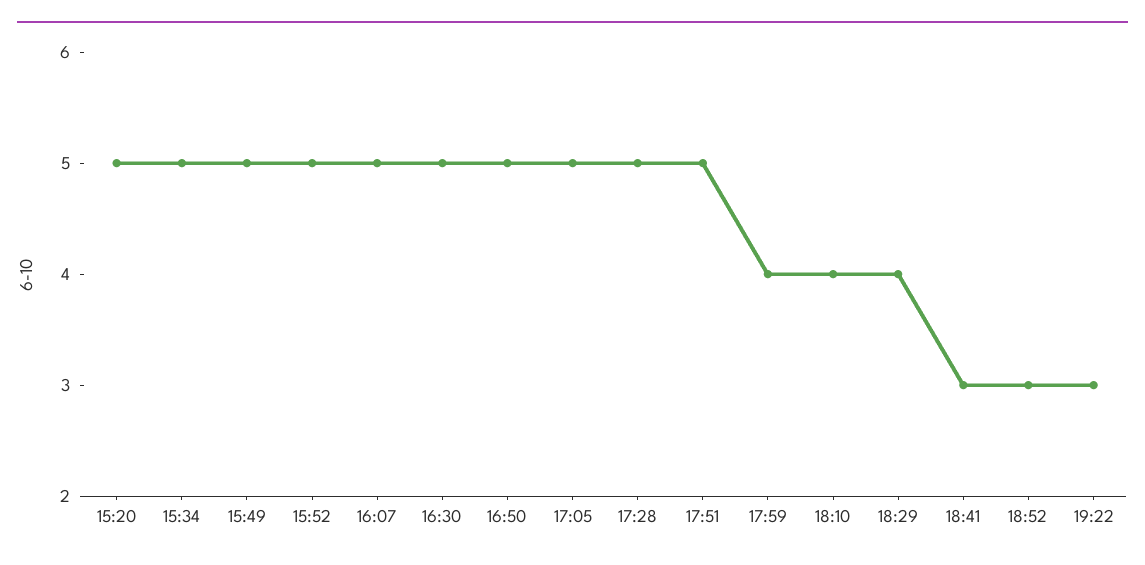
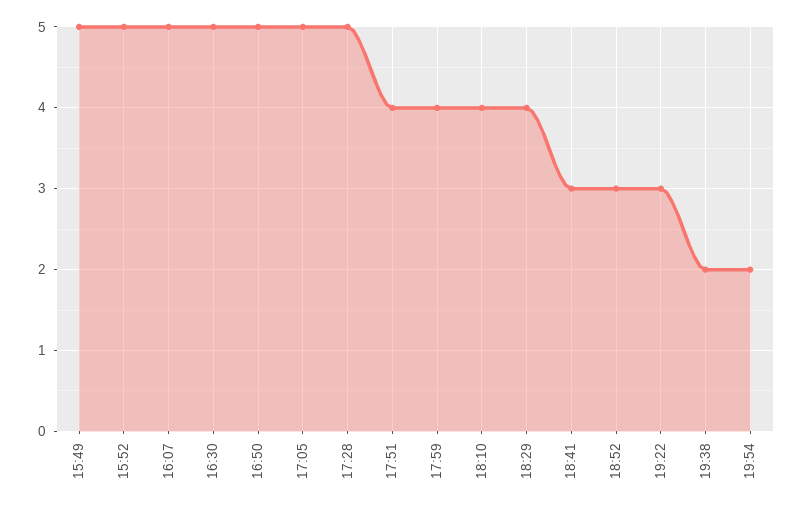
15:20: 5 -> none
15:34: 5 -> none
17:51: 5 -> 4
19:38: none -> 2
19:54: none -> 2

